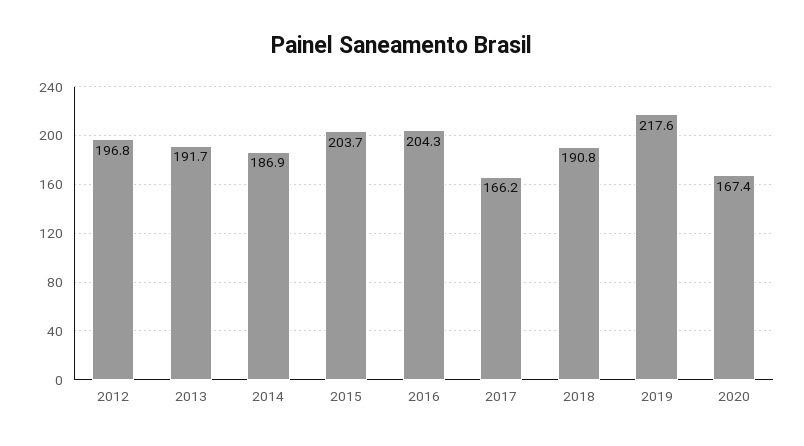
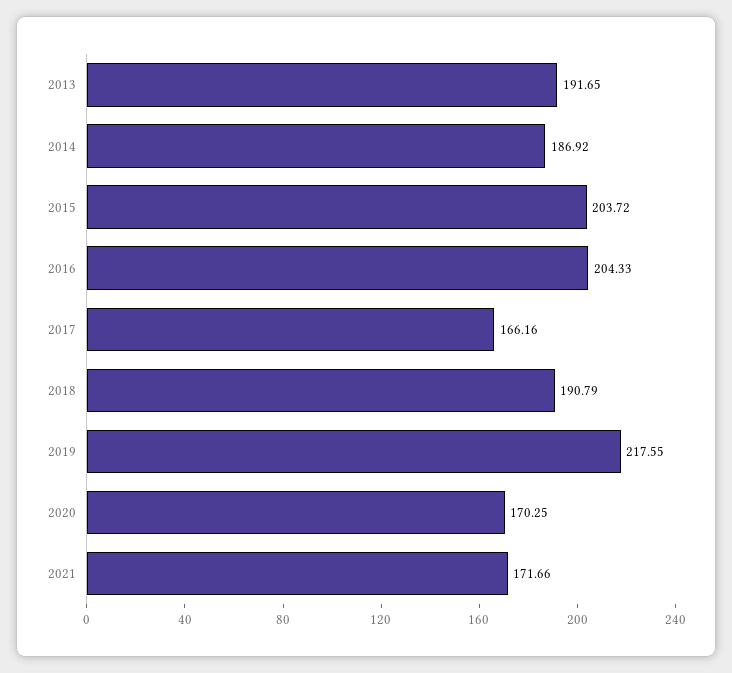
2012: 196.8 -> none
2020: 167.4 -> 170.25
2021: none -> 171.66

